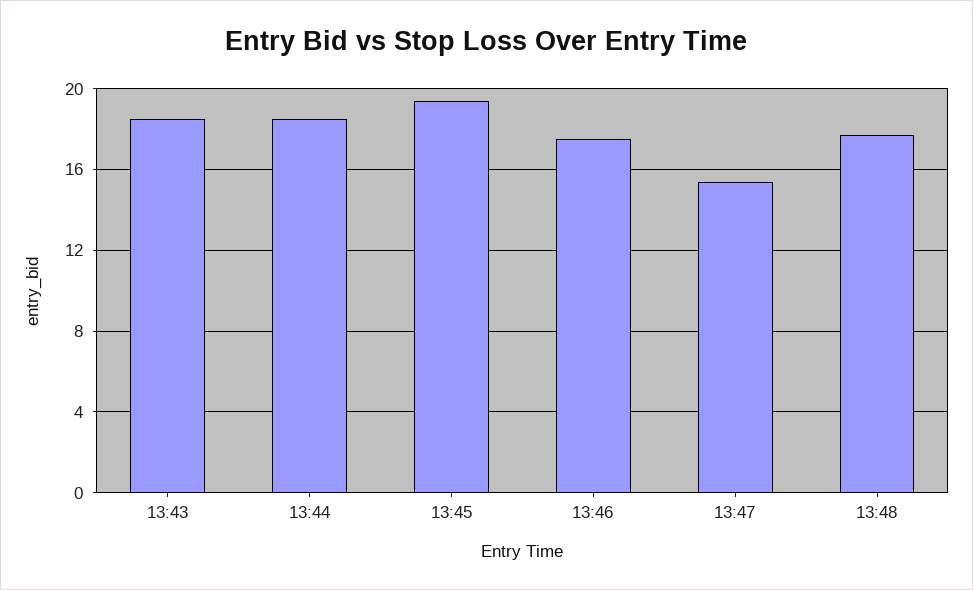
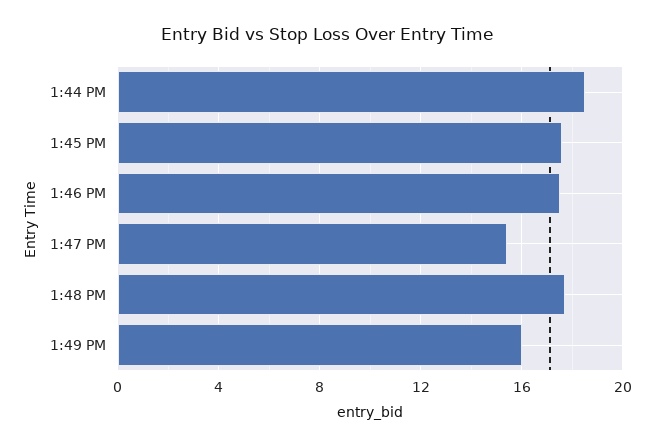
13:43: 18.5 -> none
13:45: 19.5 -> 17.5
1:49 PM: none -> 16

